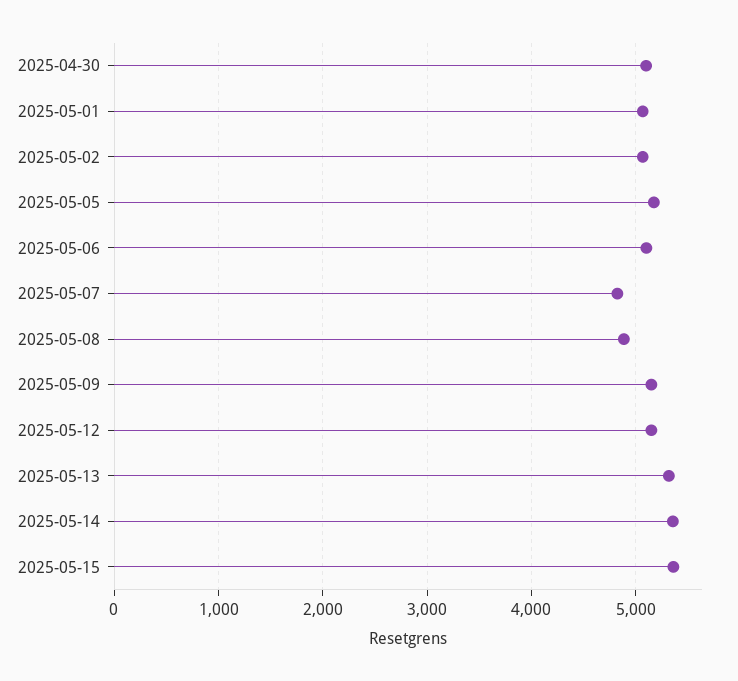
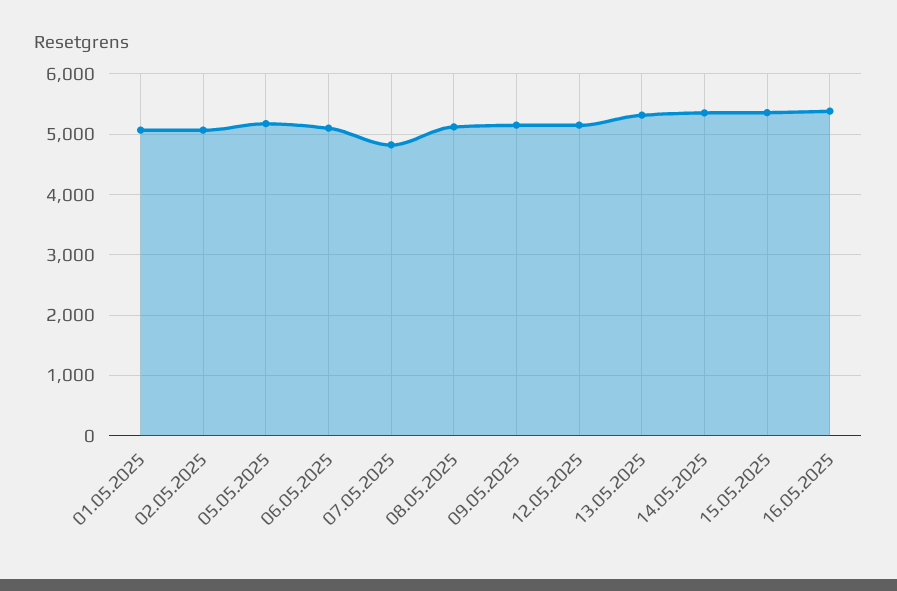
2025-04-30: 5100 -> none
2025-05-08: 4900 -> 5100
16.05.2025: none -> 5400

